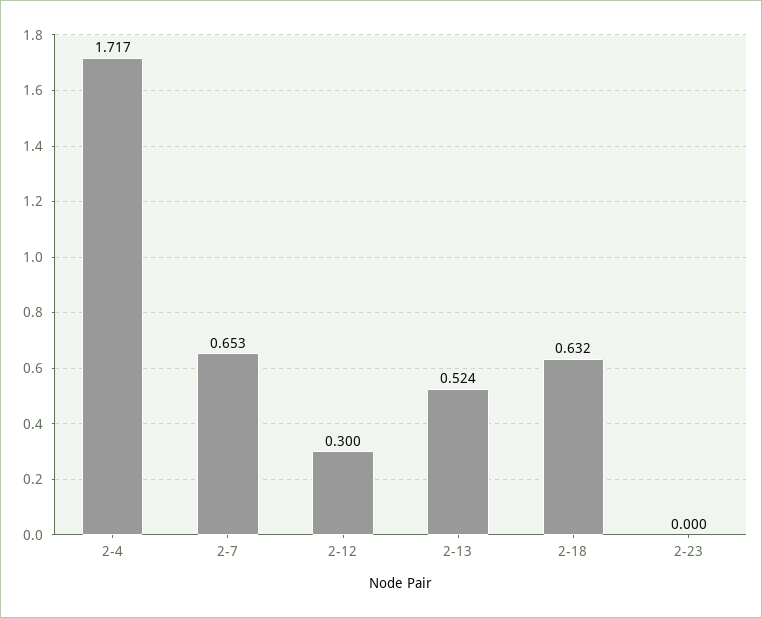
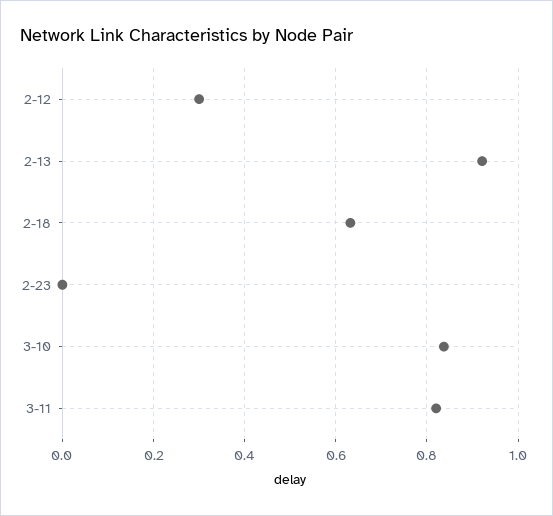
2-4: 1.717 -> none
2-7: 0.653 -> none
2-13: 0.524 -> 0.92
3-10: none -> 0.84
3-11: none -> 0.82

